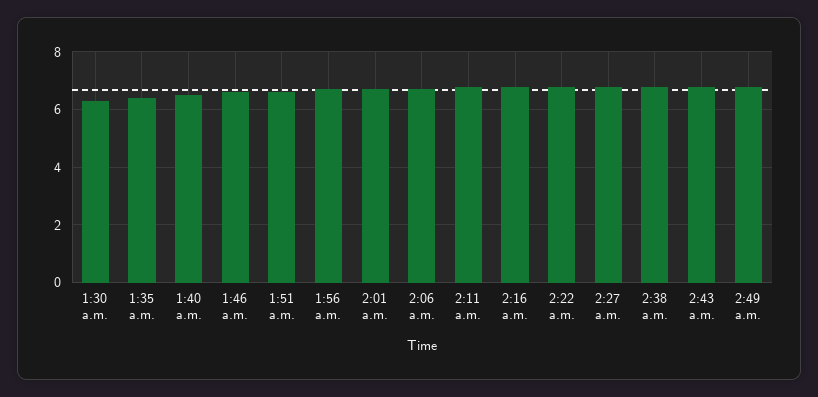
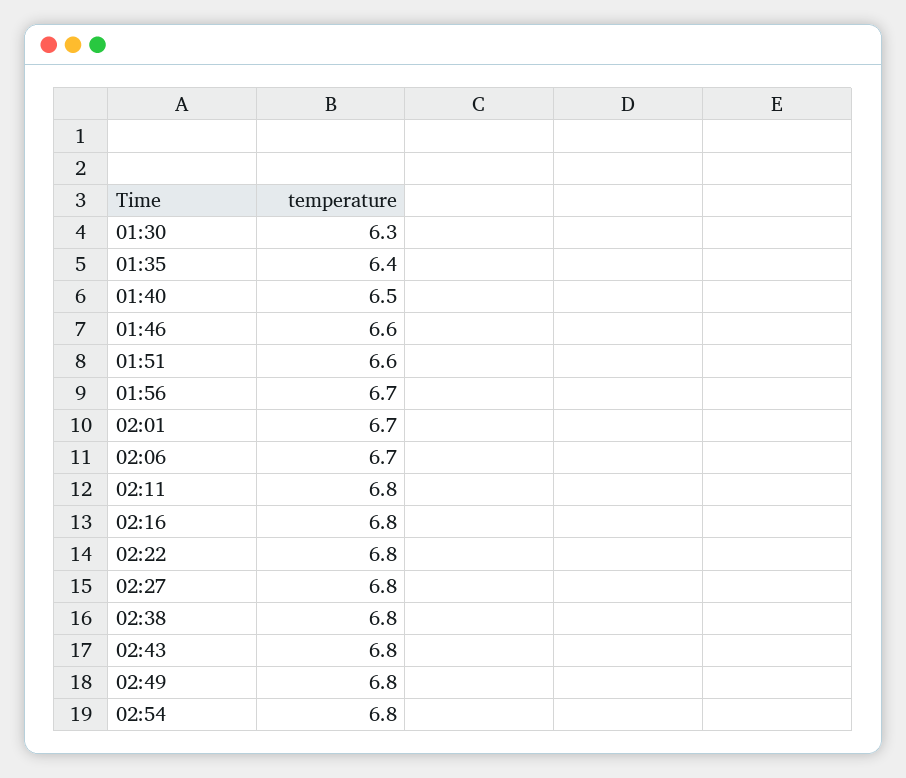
02:54: none -> 6.8

